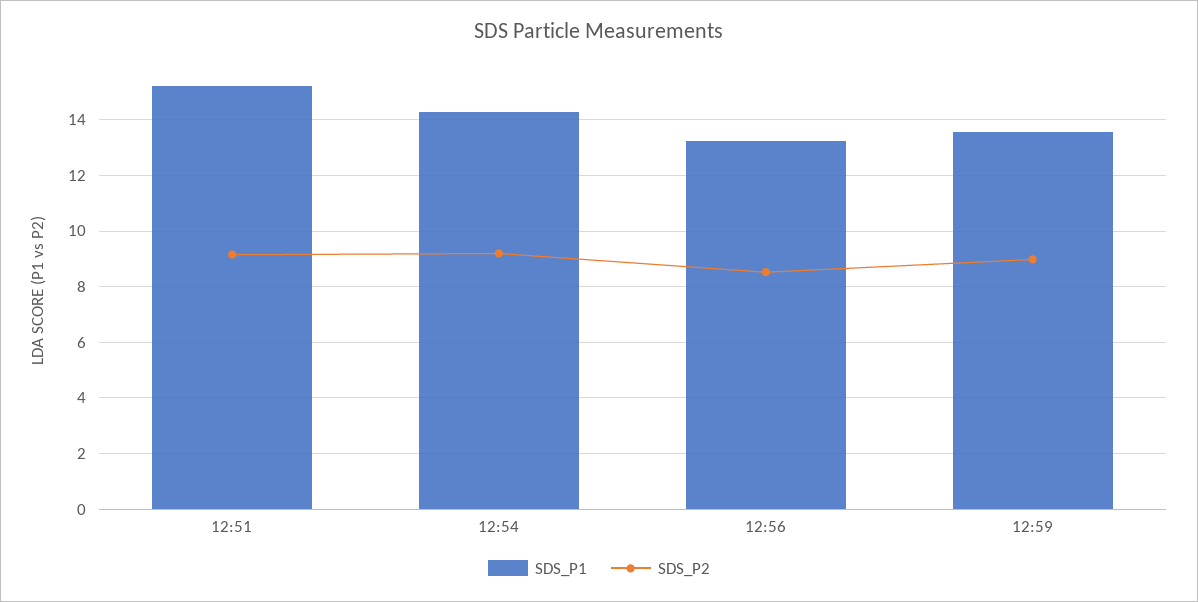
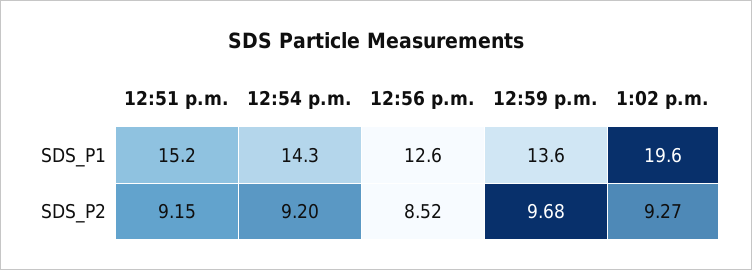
SDS_P1, 12:56: 13.25 -> 12.6
SDS_P2, 12:59: 9 -> 9.68
SDS_P1, 1:02 p.m.: none -> 19.6
SDS_P2, 1:02 p.m.: none -> 9.27

